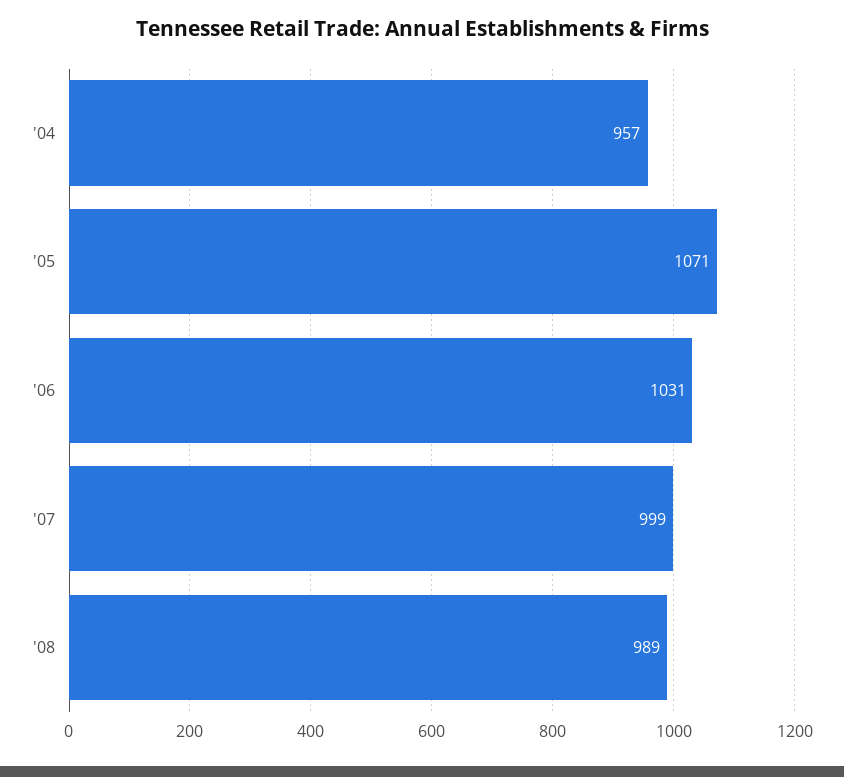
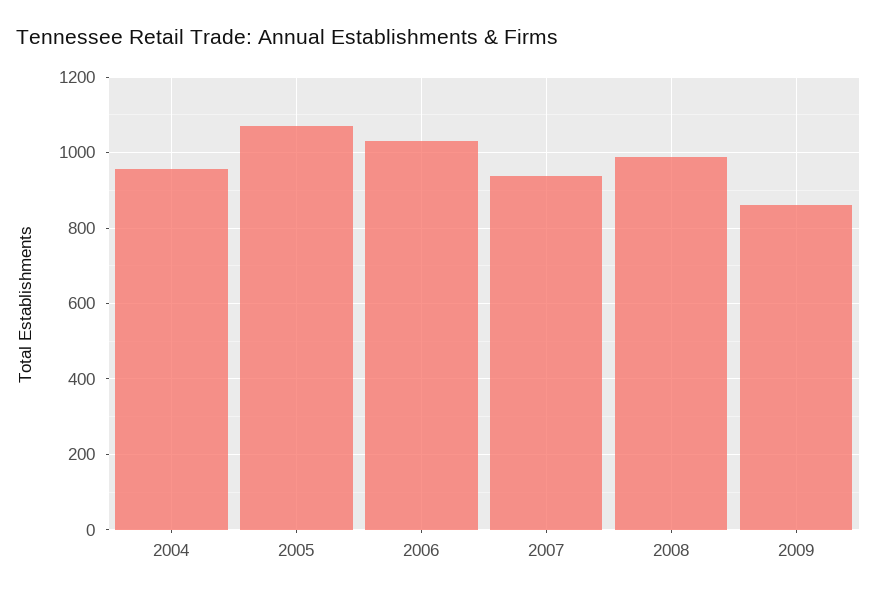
'07: 999 -> 940
2009: none -> 860

